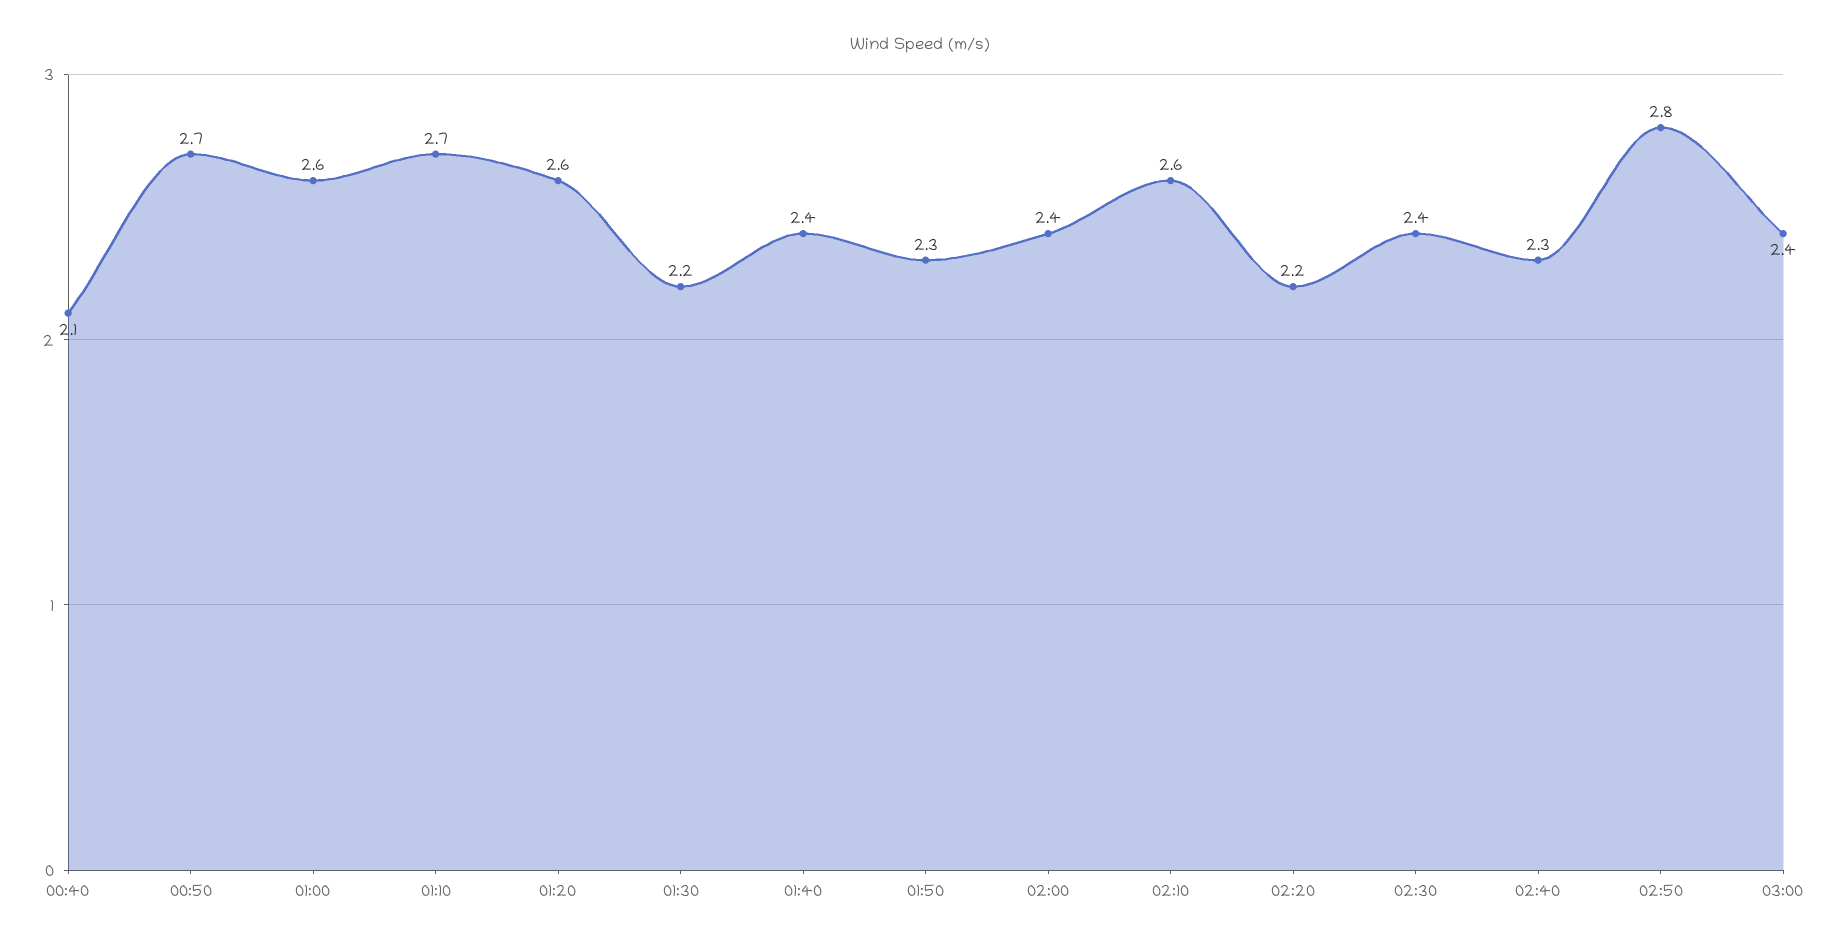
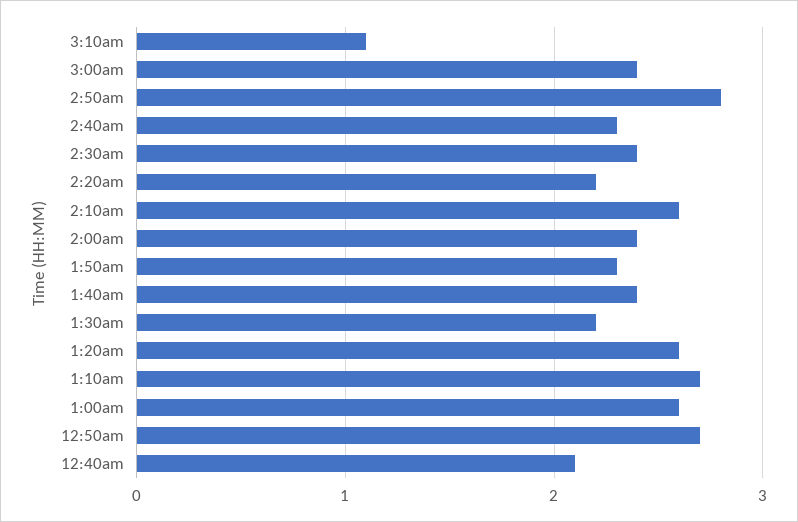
3:10am: none -> 1.1

